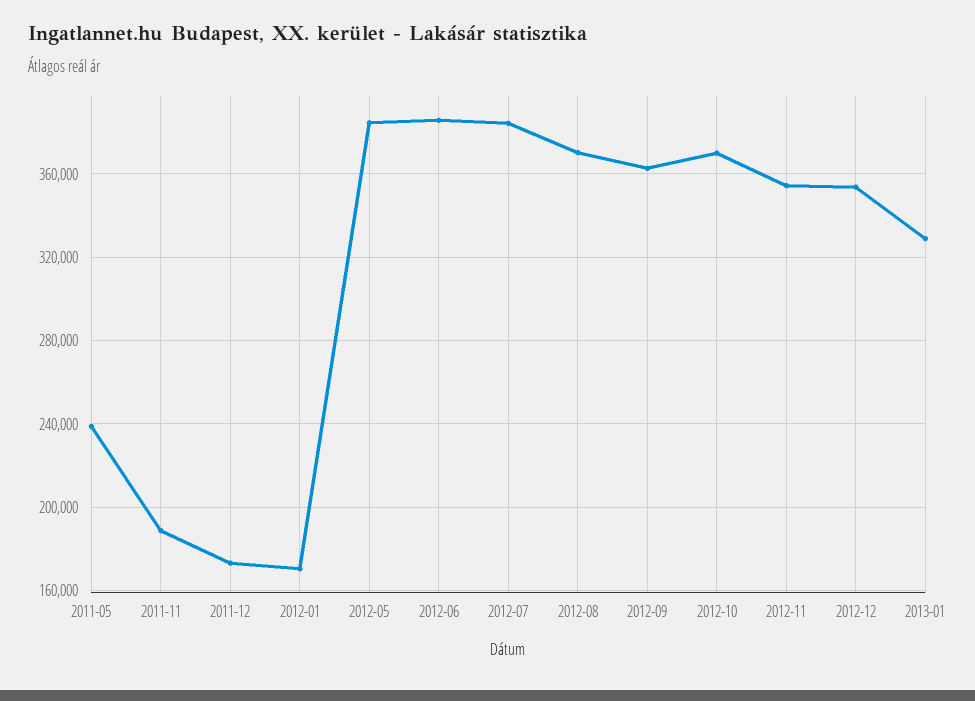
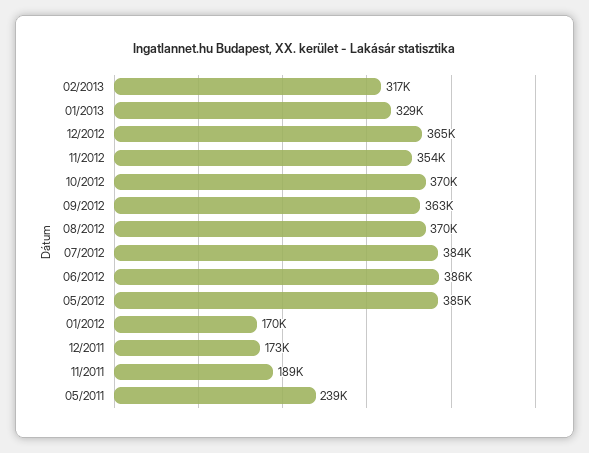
2012-12: 355000 -> 365000
02/2013: none -> 317000

